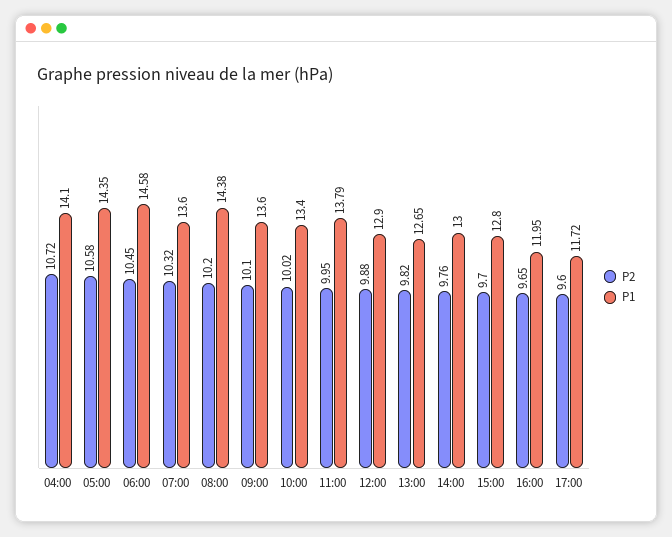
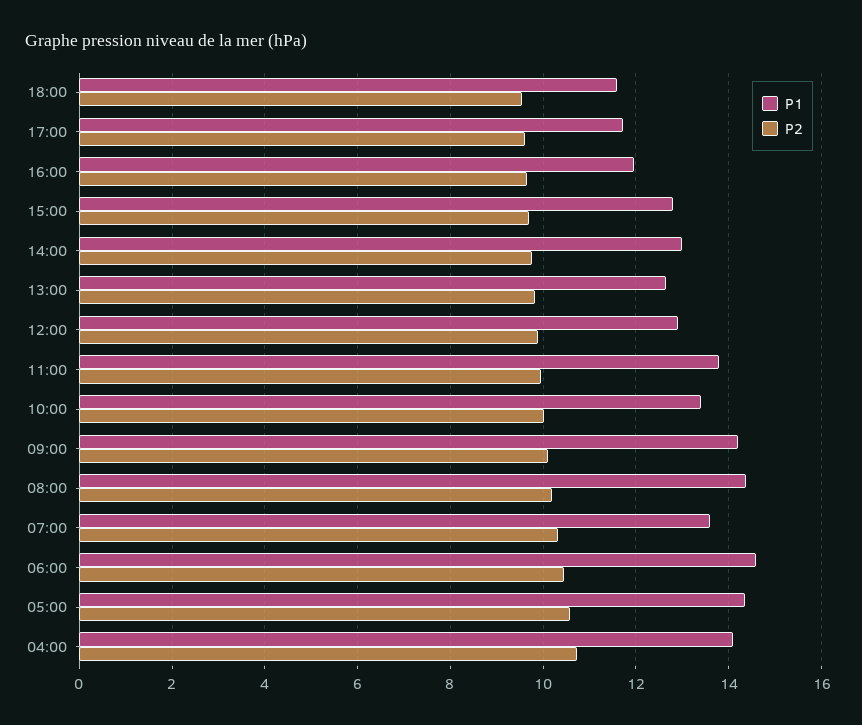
P1, 09:00: 13.6 -> 14.2
P1, 18:00: none -> 11.6
P2, 18:00: none -> 9.6

